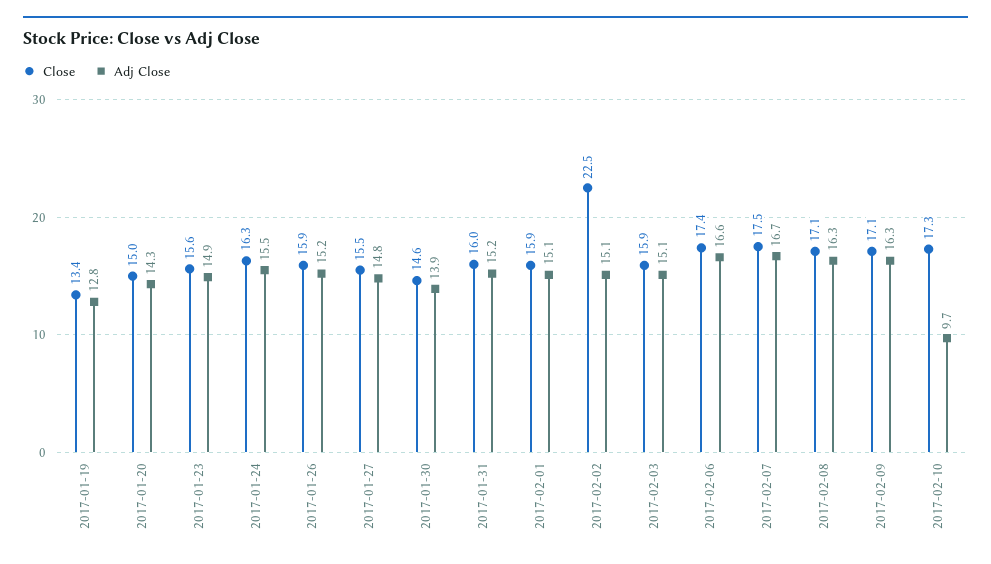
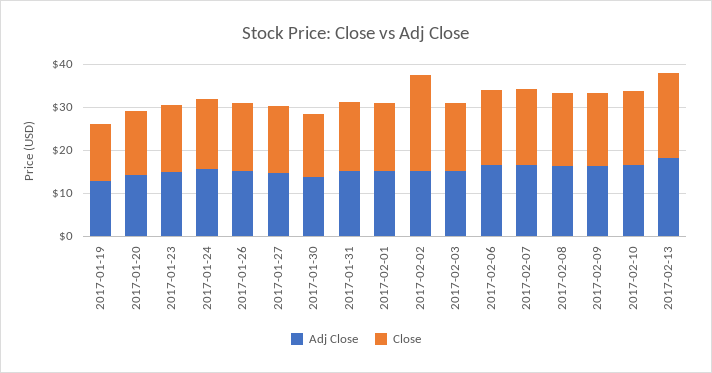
Adj Close, 2017-02-10: 9.7 -> 16
Adj Close, 2017-02-13: none -> 18
Close, 2017-02-13: none -> 20

